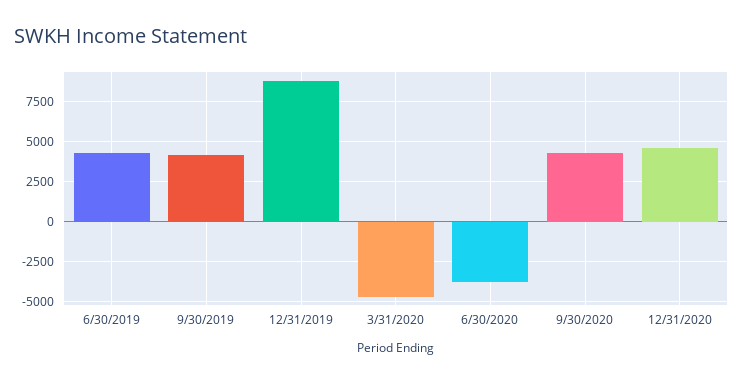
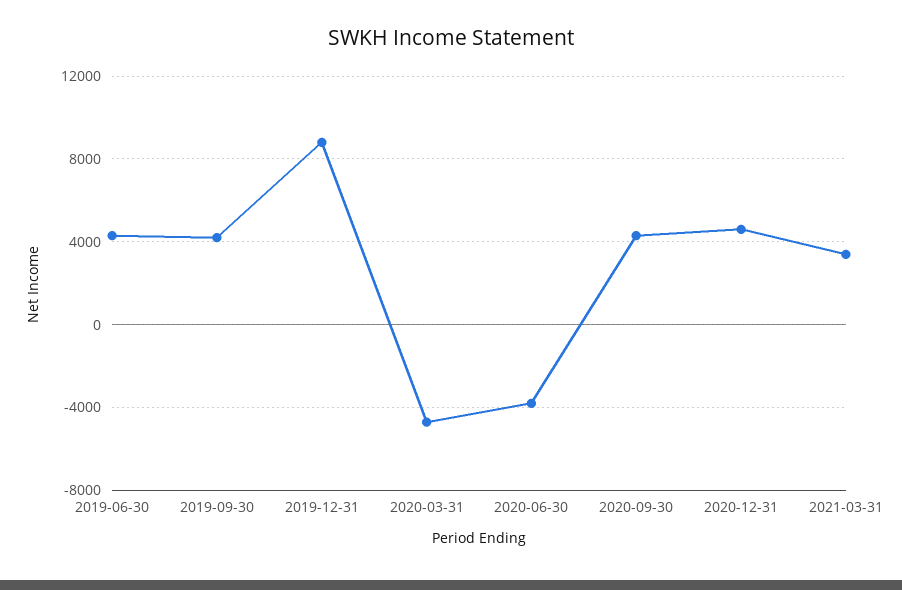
2021-03-31: none -> 3500

